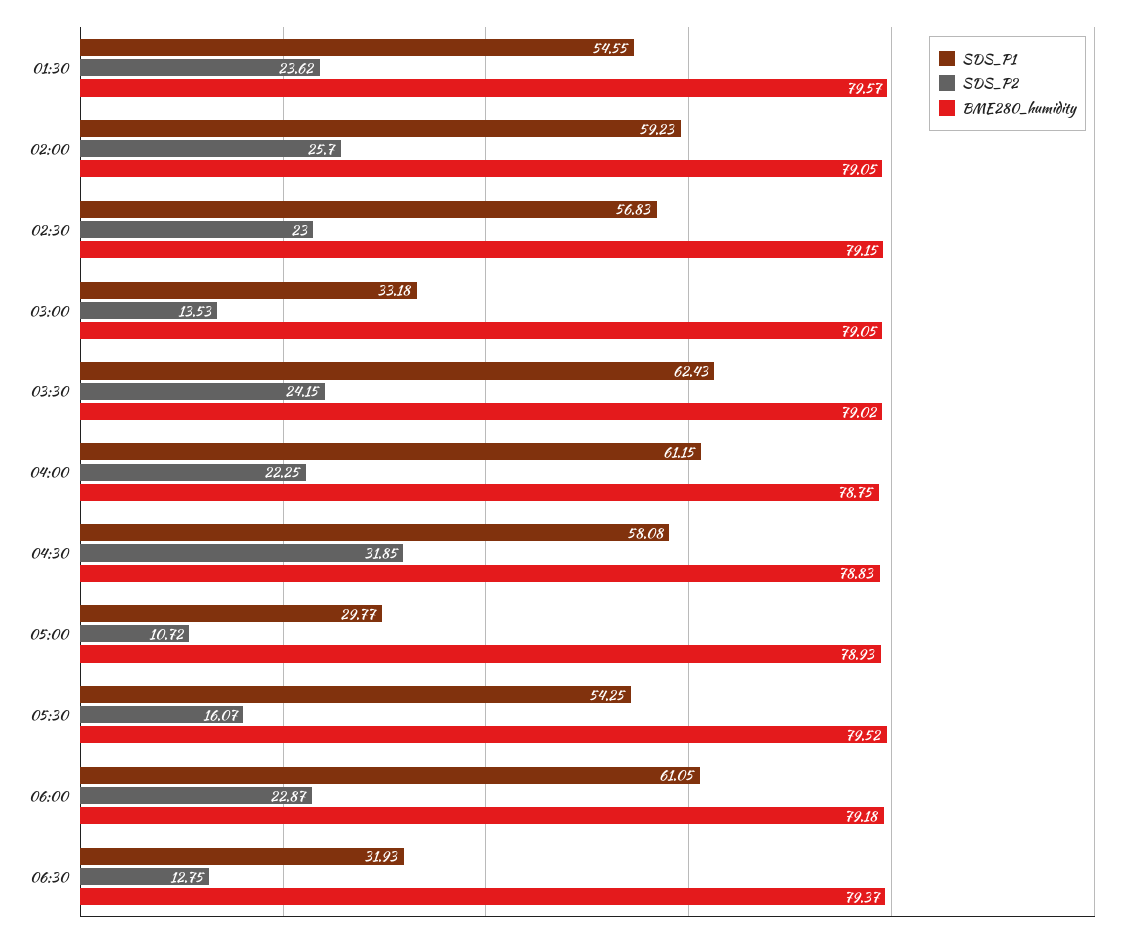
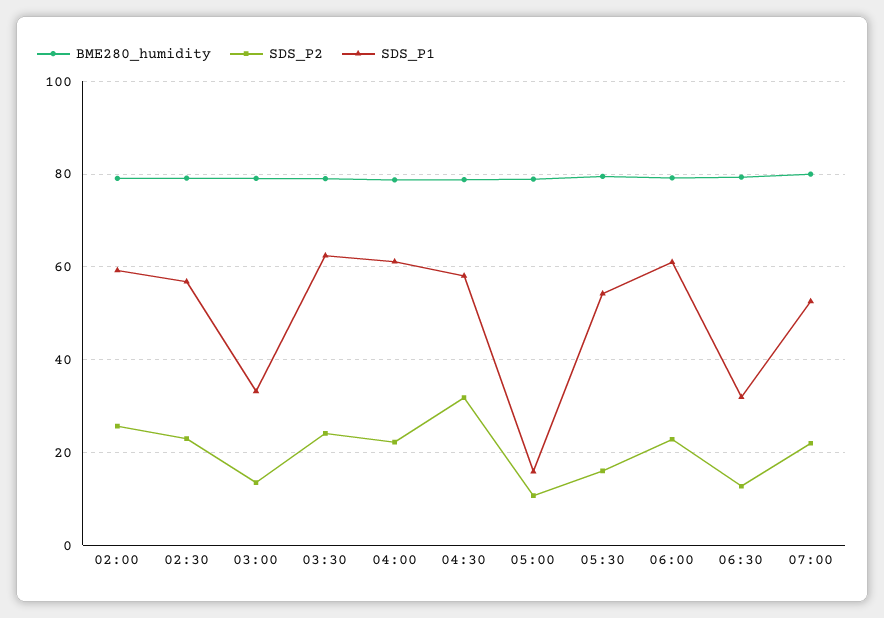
SDS_P1, 01:30: 54.55 -> none
SDS_P2, 01:30: 23.62 -> none
BME280_humidity, 01:30: 79.57 -> none
SDS_P1, 05:00: 29.77 -> 16
BME280_humidity, 07:00: none -> 80
SDS_P2, 07:00: none -> 22
SDS_P1, 07:00: none -> 52

